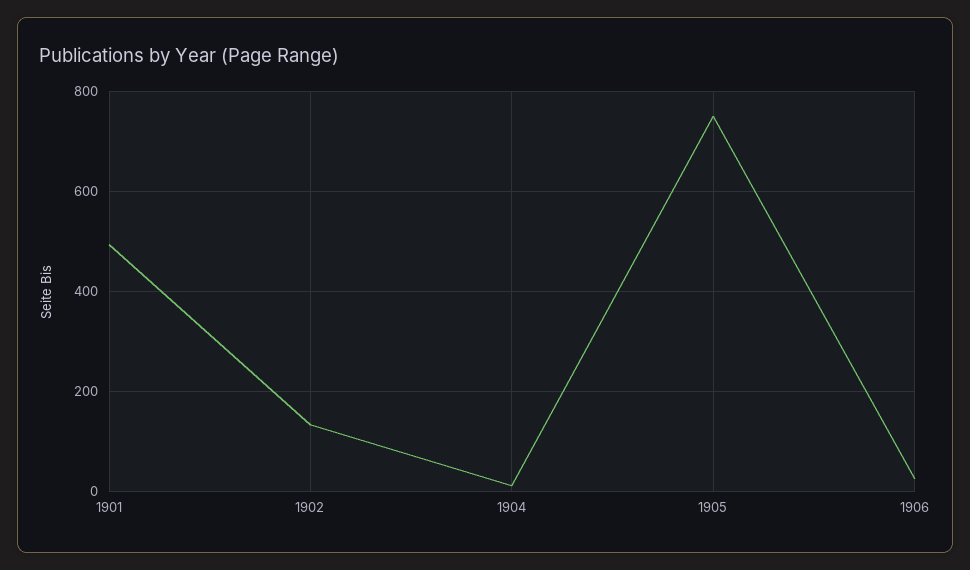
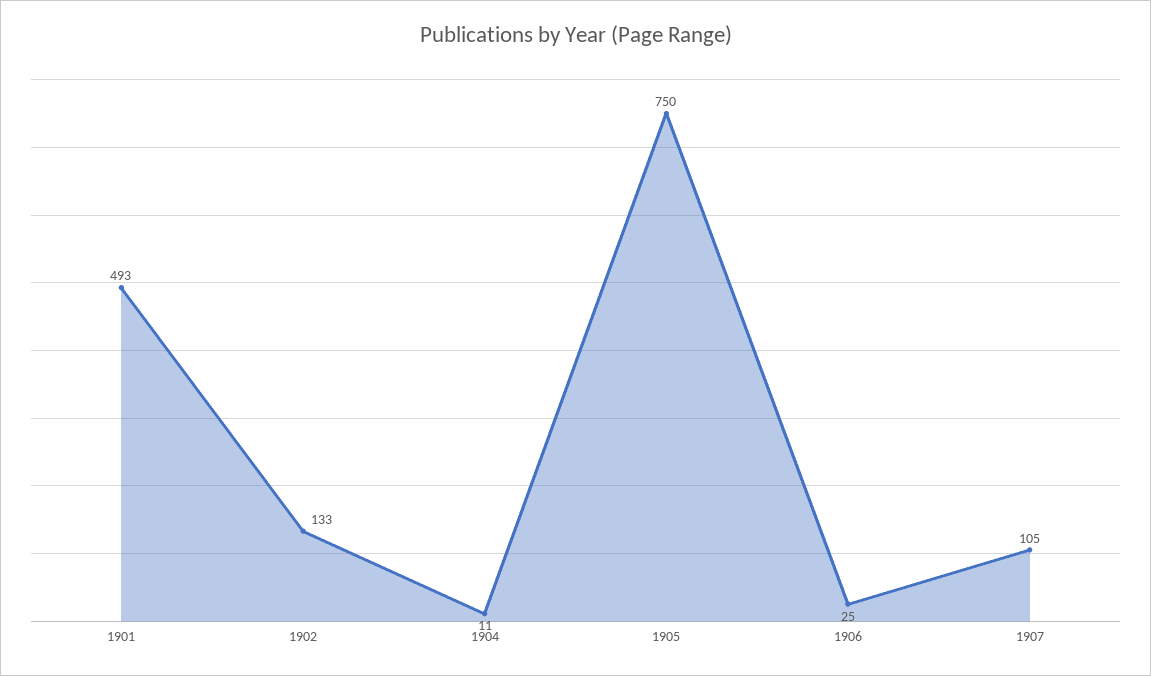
1907: none -> 105

